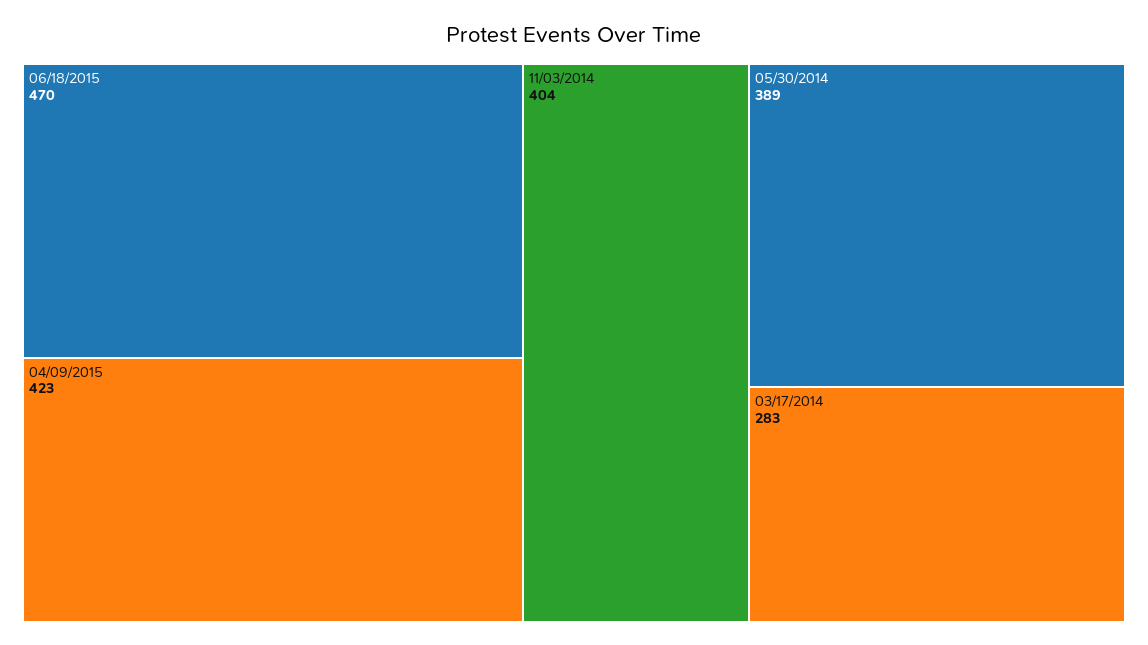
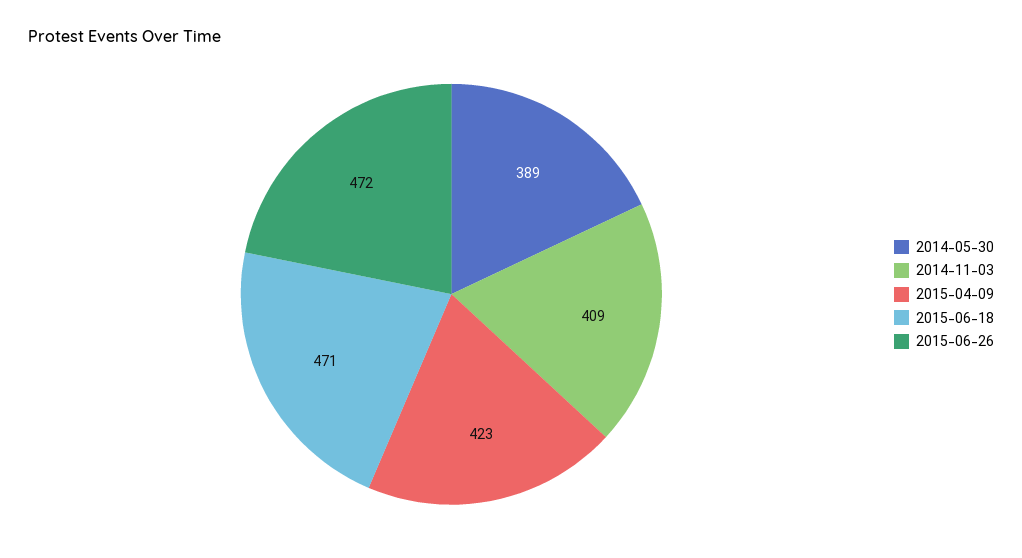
06/18/2015: 470 -> 471
11/03/2014: 404 -> 409
03/17/2014: 283 -> none
2015-06-26: none -> 472

